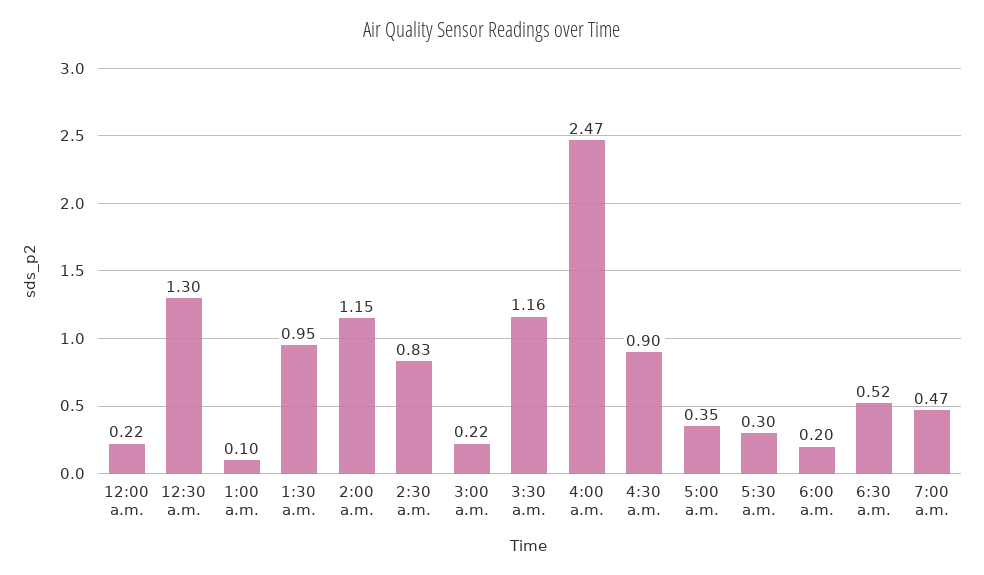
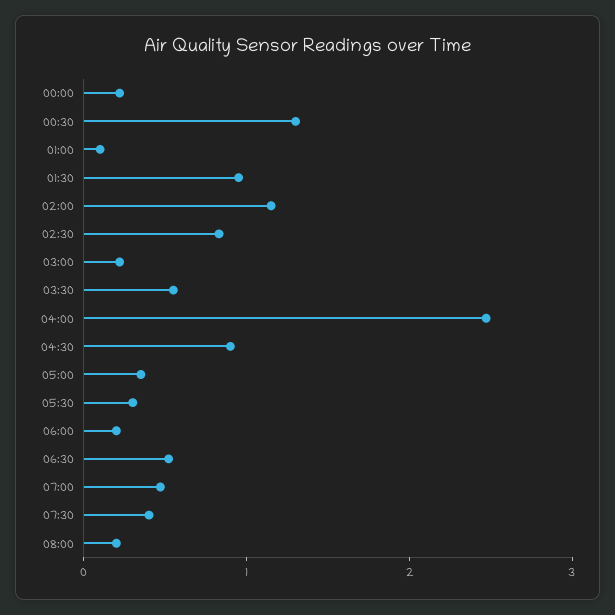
3:30 a.m.: 1.16 -> 0.6
07:30: none -> 0.4
08:00: none -> 0.2

